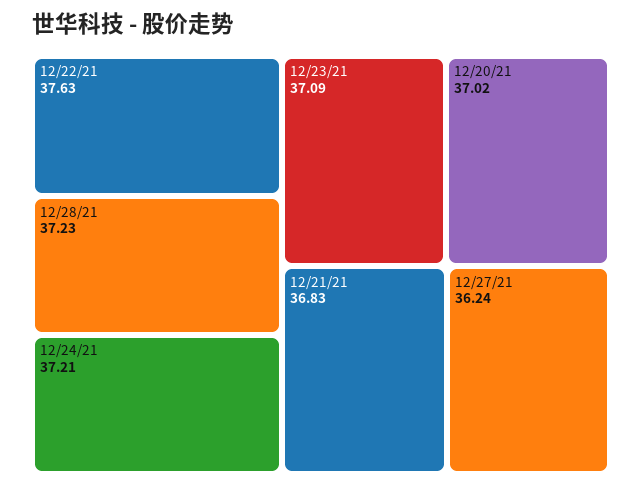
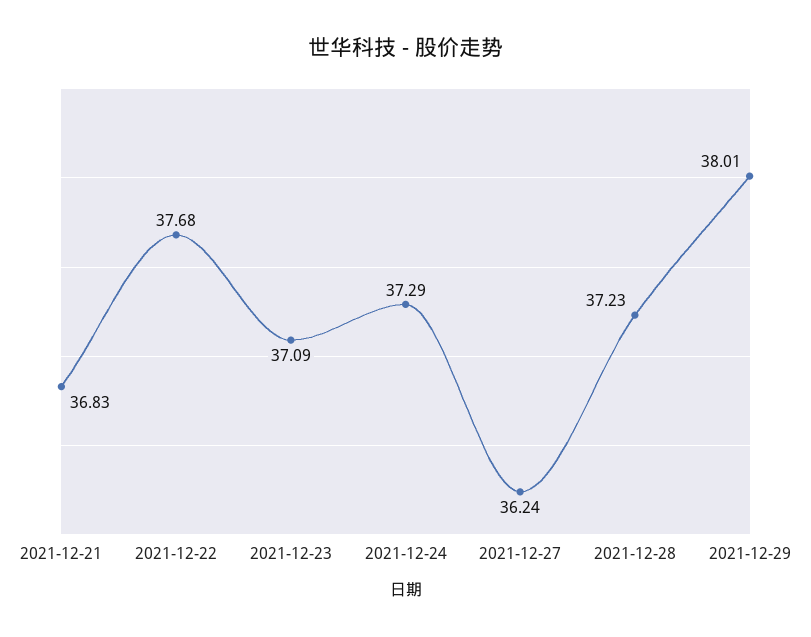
12/22/21: 37.63 -> 37.68
12/24/21: 37.21 -> 37.29
12/20/21: 37.02 -> none
2021-12-29: none -> 38.01

